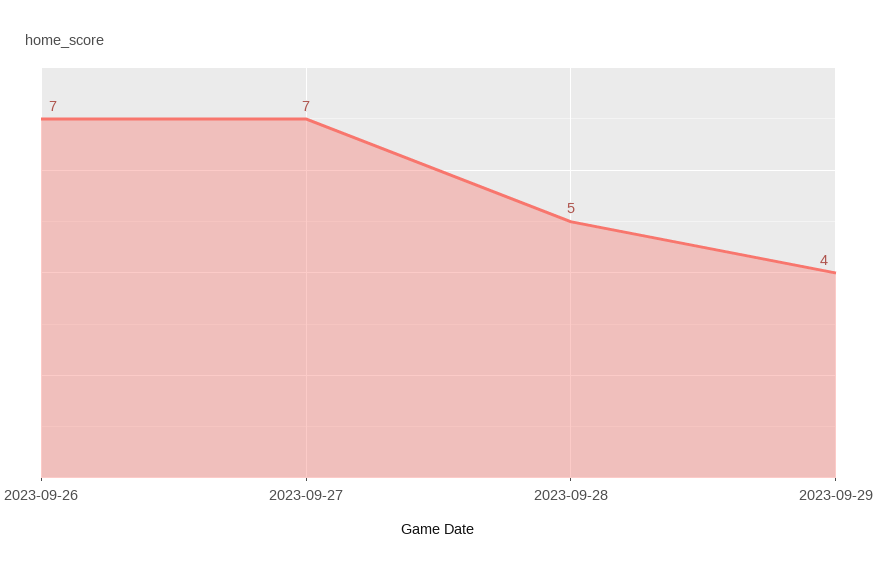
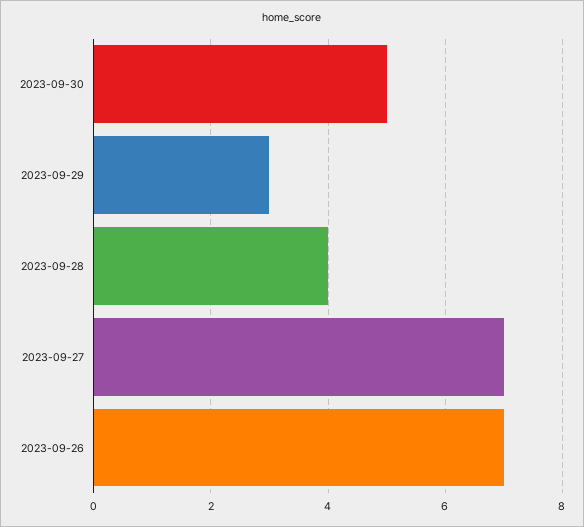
2023-09-28: 5 -> 4
2023-09-29: 4 -> 3
2023-09-30: none -> 5

